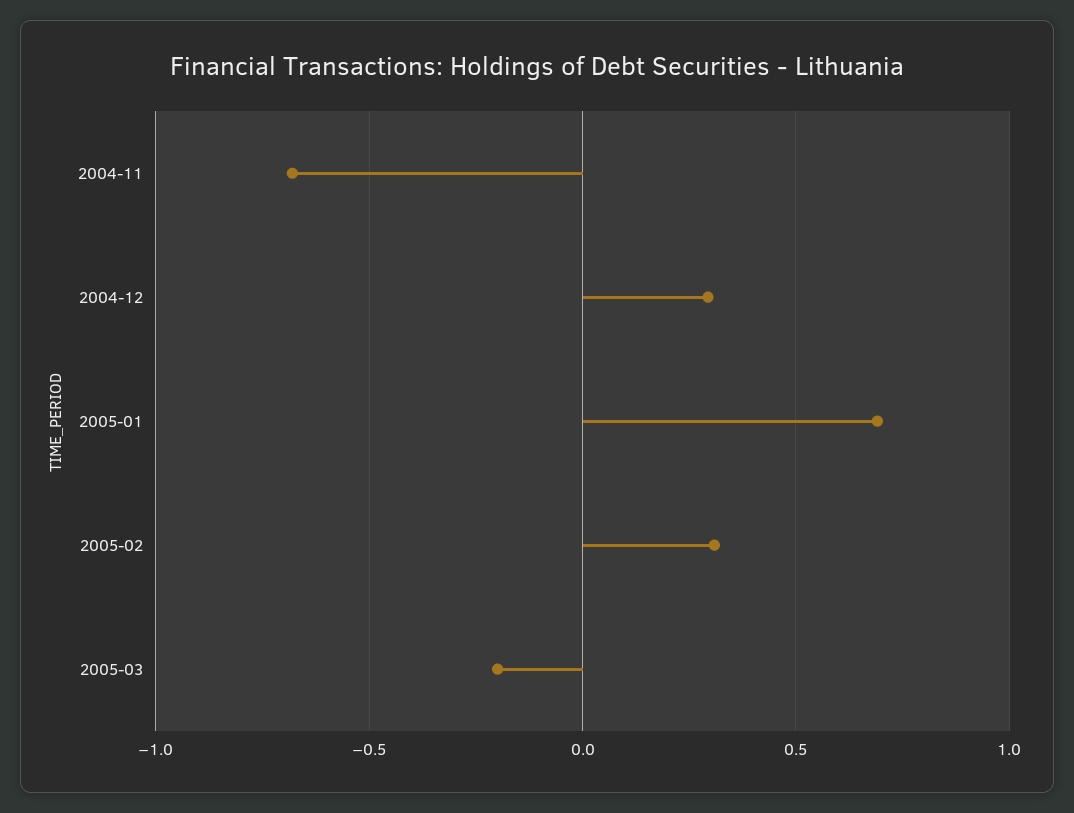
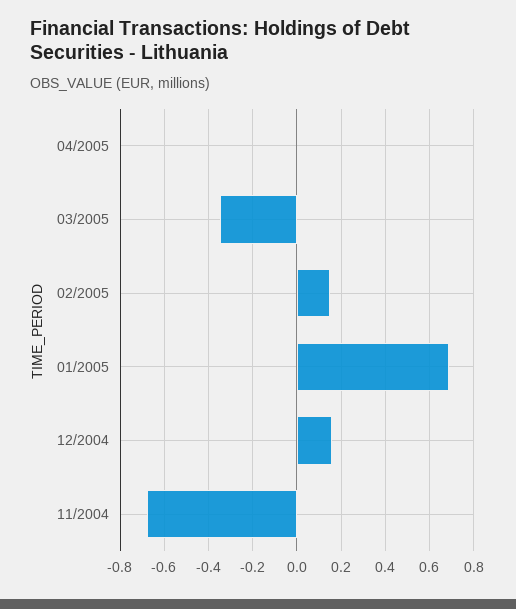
2004-12: 0.3 -> 0.15
2005-02: 0.3 -> 0.15
2005-03: -0.2 -> -0.35
04/2005: none -> 0

